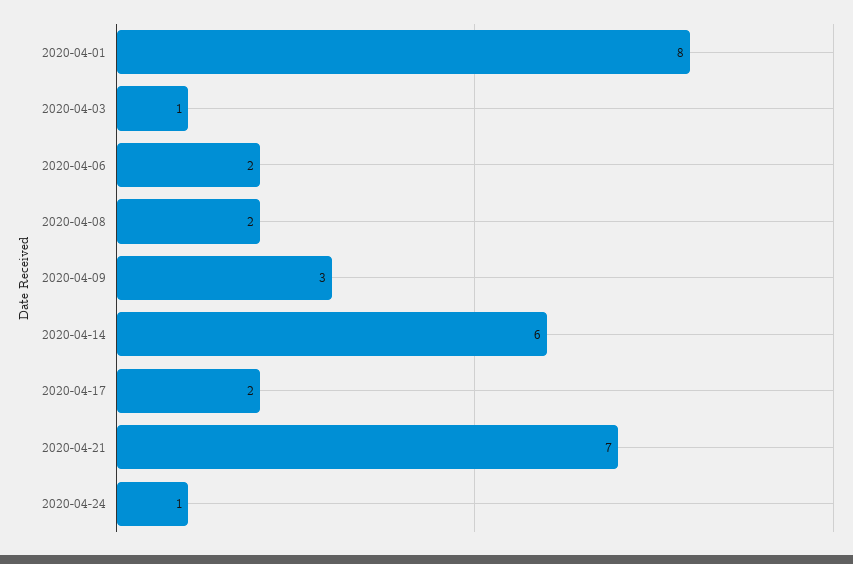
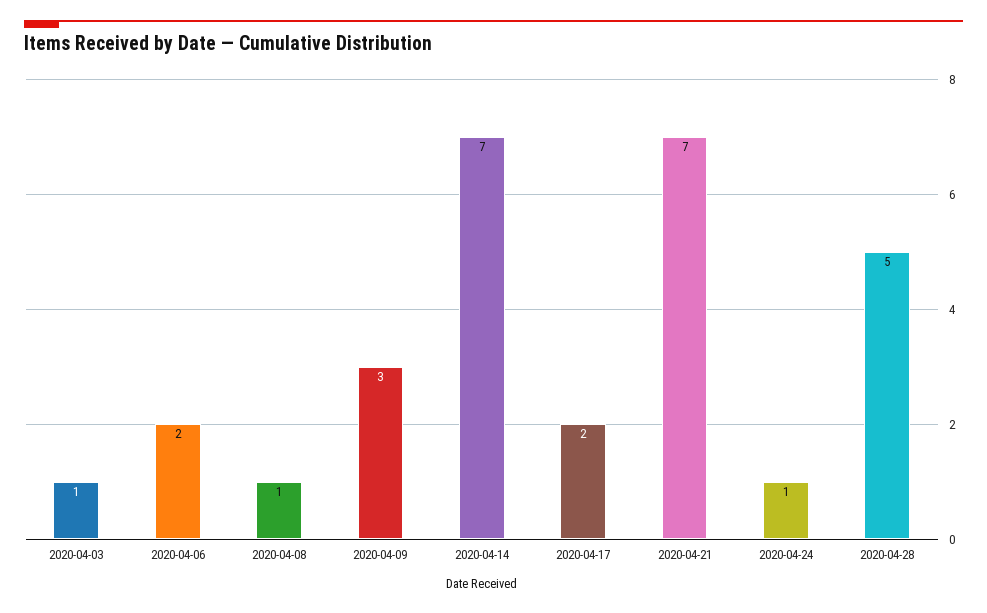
2020-04-01: 8 -> none
2020-04-08: 2 -> 1
2020-04-14: 6 -> 7
2020-04-28: none -> 5

